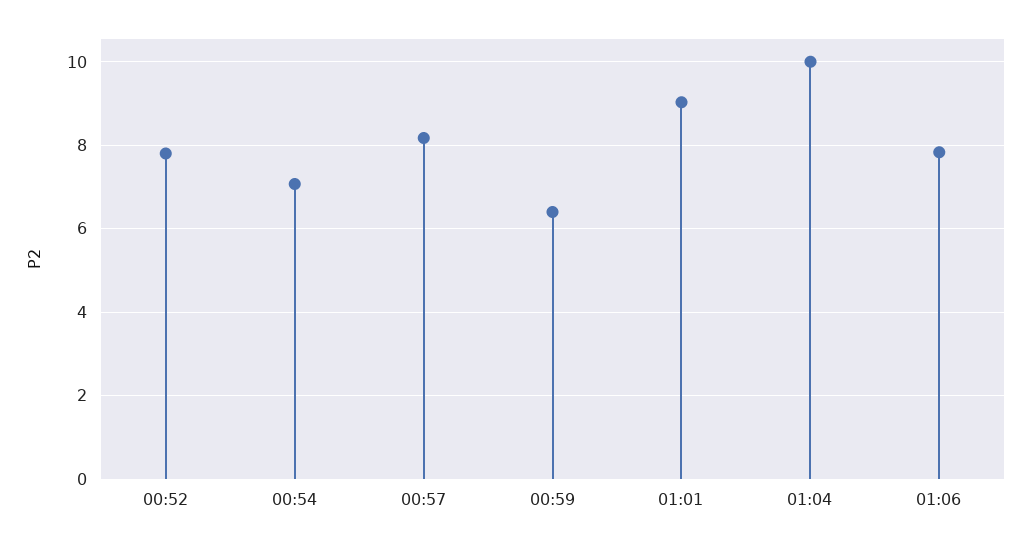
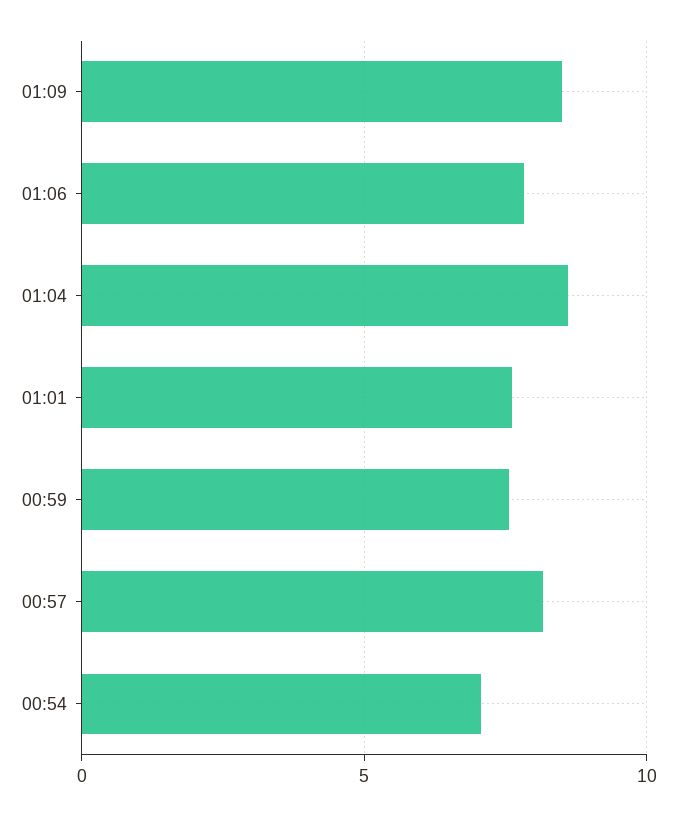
00:52: 7.8 -> none
00:59: 6.4 -> 7.5
01:01: 9 -> 7.5
01:04: 10 -> 8.5
01:09: none -> 8.5

